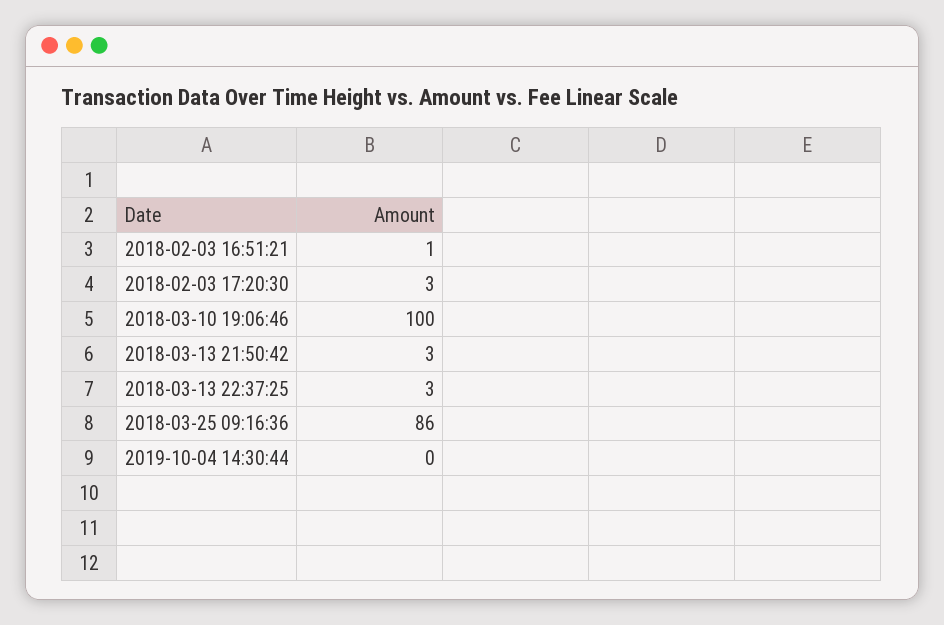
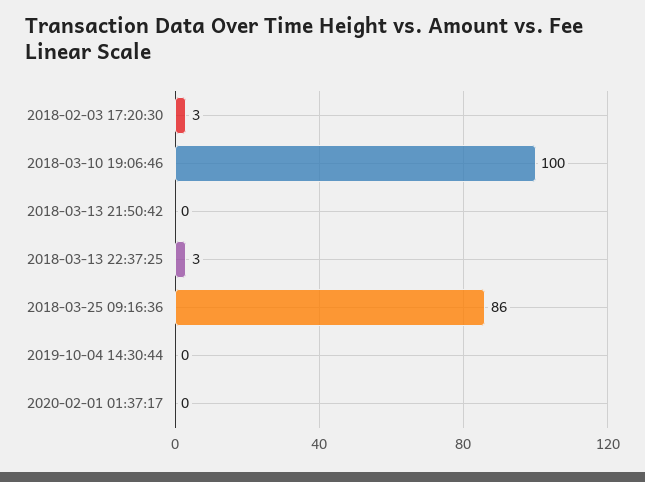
2018-02-03 16:51:21: 1 -> none
2018-03-13 21:50:42: 3 -> 0
2020-02-01 01:37:17: none -> 0

